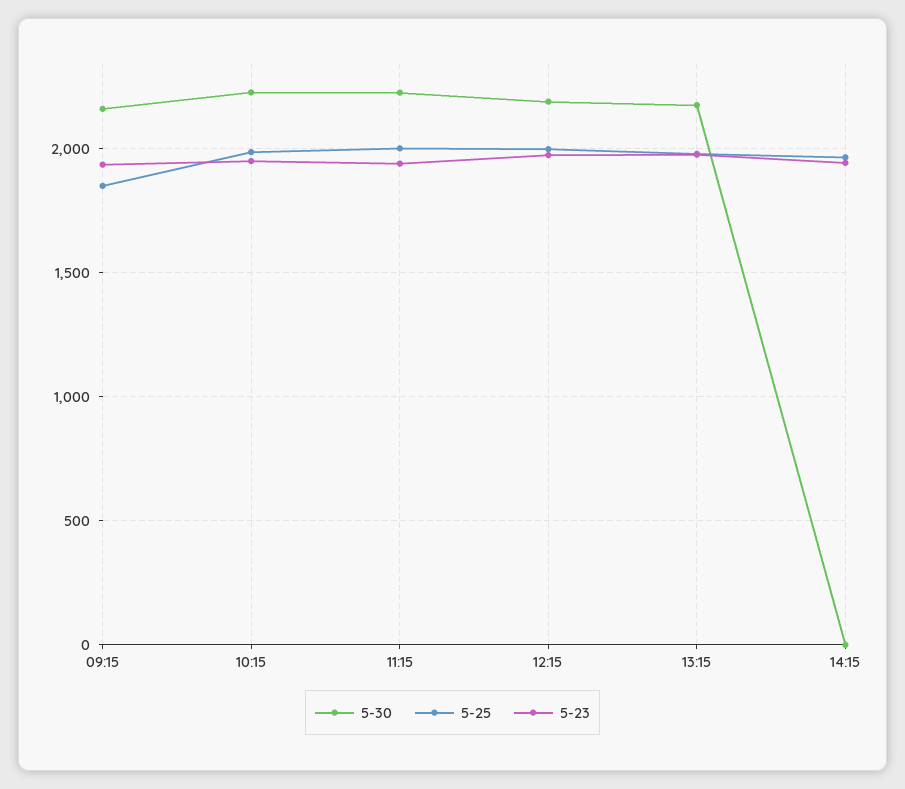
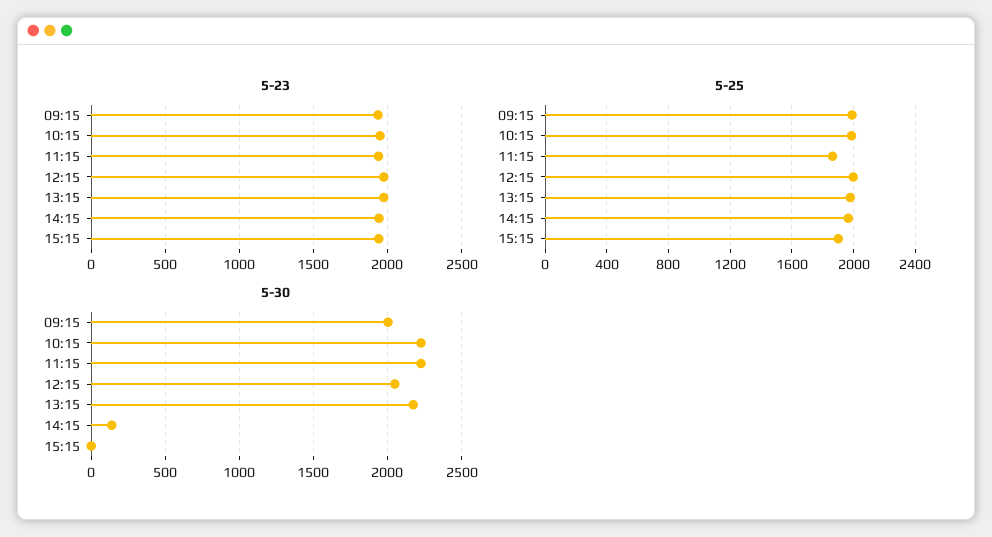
5-30, 09:15: 2150 -> 2000
5-25, 09:15: 1850 -> 2000
5-25, 11:15: 2000 -> 1850
5-30, 12:15: 2200 -> 2050
5-30, 14:15: 0 -> 150
5-23, 15:15: none -> 1950
5-25, 15:15: none -> 1900
5-30, 15:15: none -> 0

